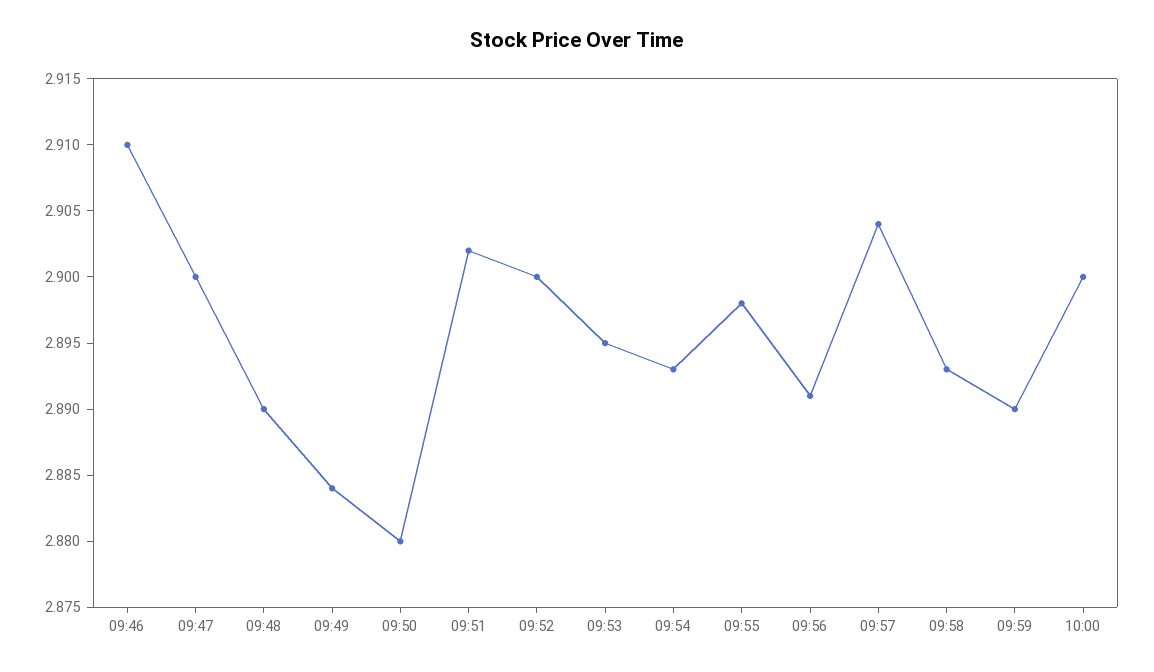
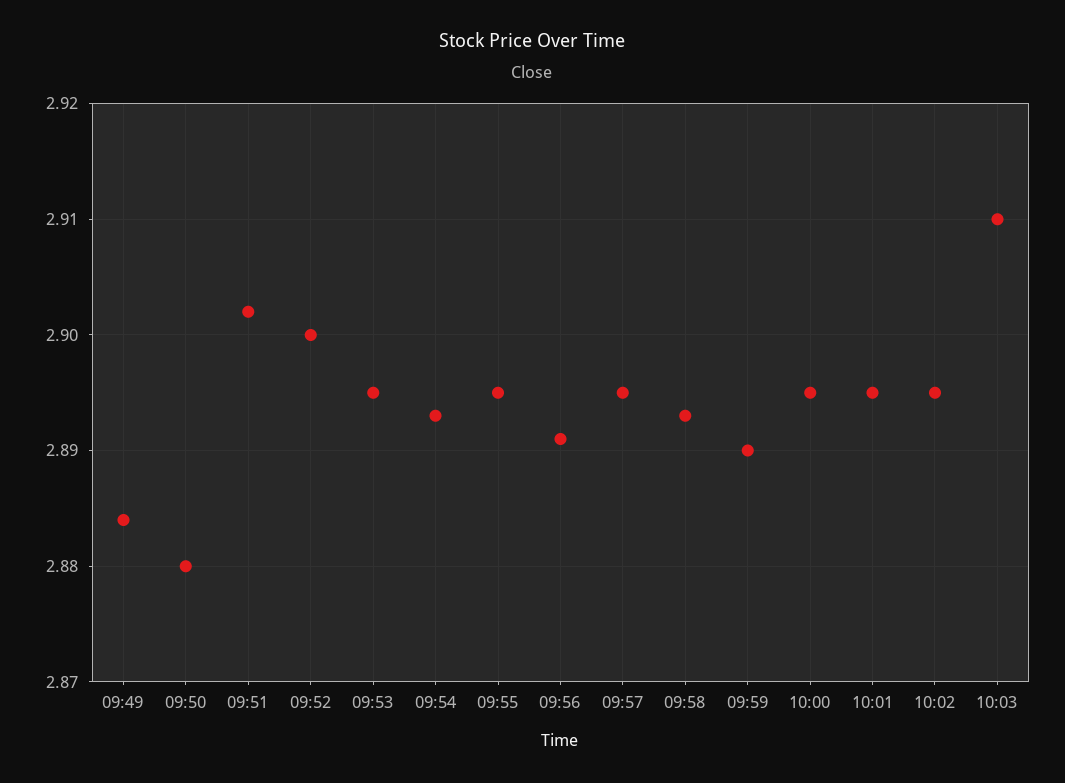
09:46: 2.91 -> none
09:47: 2.9 -> none
09:48: 2.89 -> none
09:55: 2.898 -> 2.895
09:57: 2.904 -> 2.895
10:00: 2.9 -> 2.895
10:01: none -> 2.895
10:02: none -> 2.895
10:03: none -> 2.91

